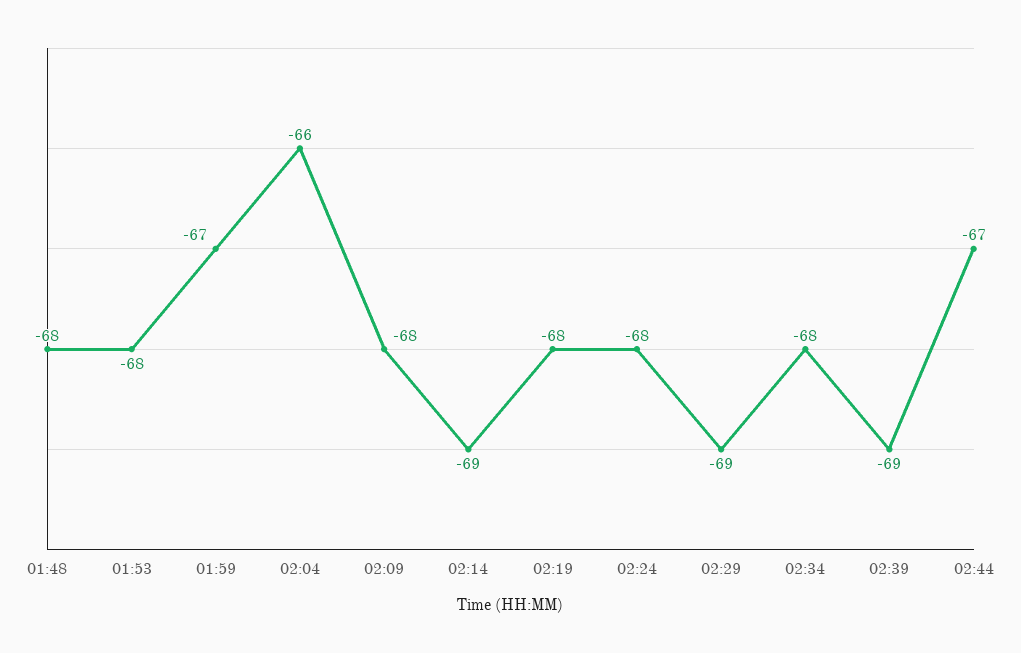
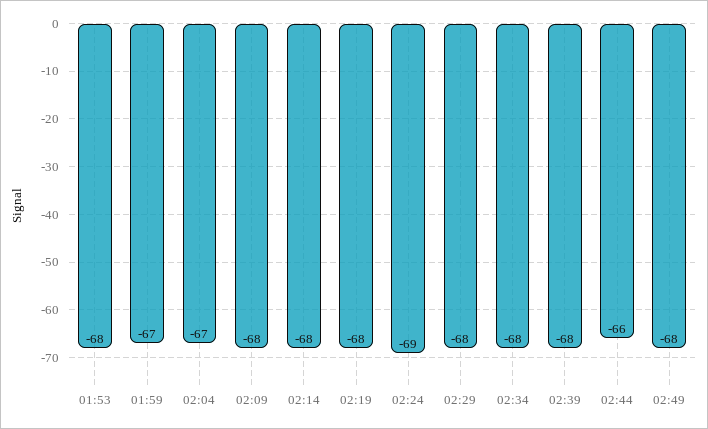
01:48: -68 -> none
02:04: -66 -> -67
02:14: -69 -> -68
02:24: -68 -> -69
02:29: -69 -> -68
02:39: -69 -> -68
02:44: -67 -> -66
02:49: none -> -68

